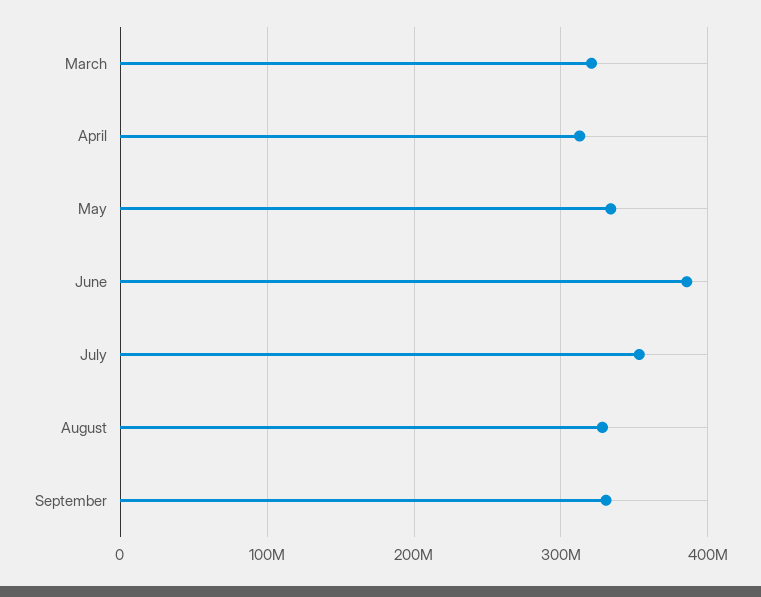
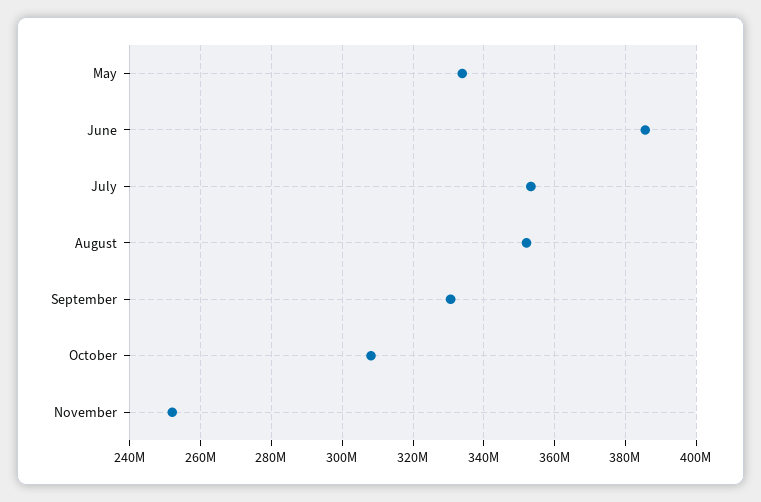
March: 320000000 -> none
April: 310000000 -> none
August: 330000000 -> 352000000
October: none -> 308000000
November: none -> 252000000

